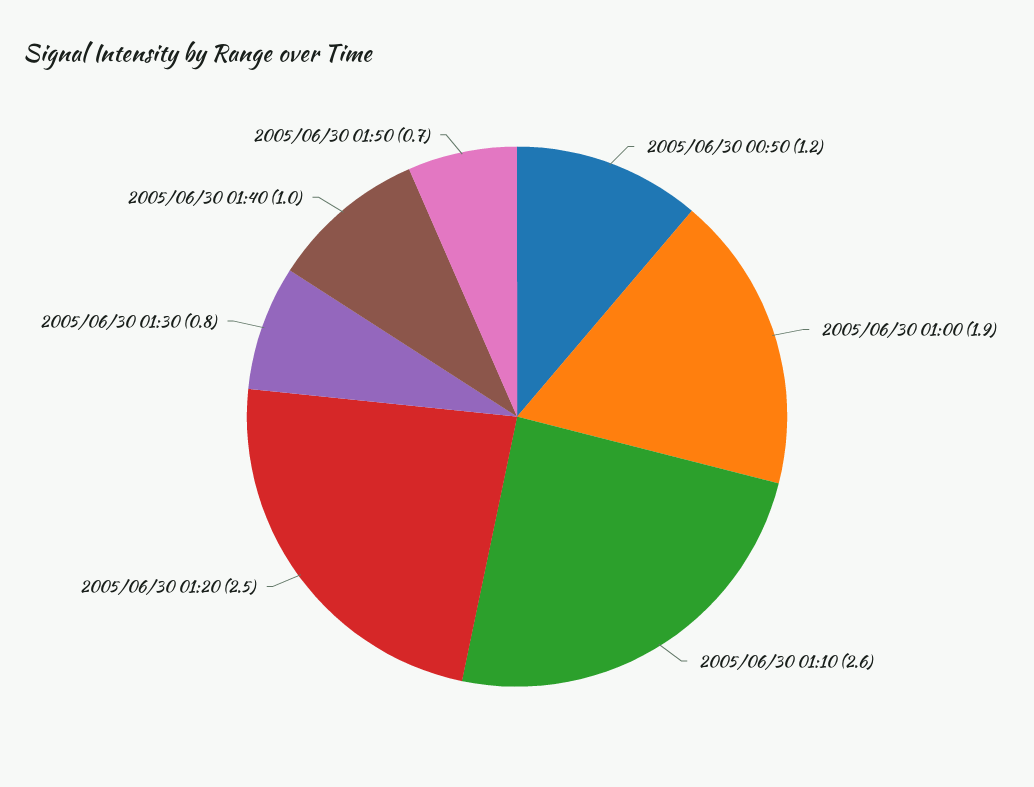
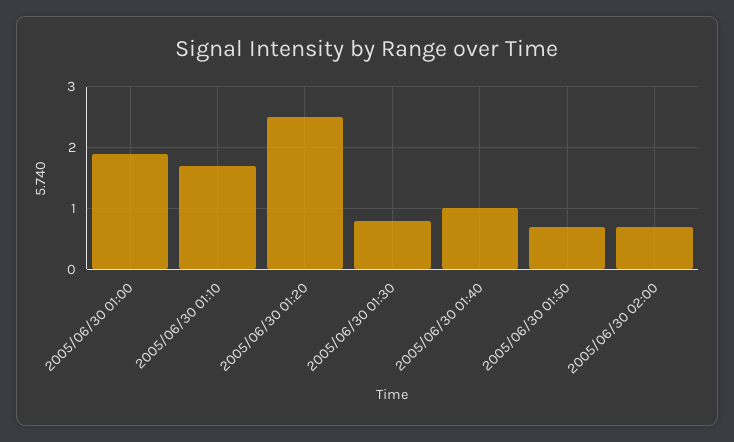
2005/06/30 00:50: 1.2 -> none
2005/06/30 01:10: 2.6 -> 1.7
2005/06/30 02:00: none -> 0.7

